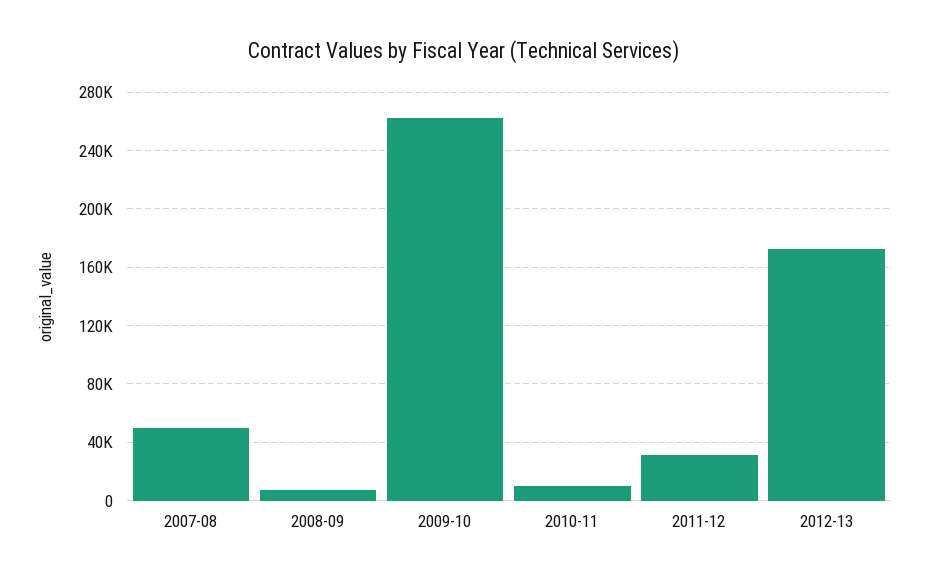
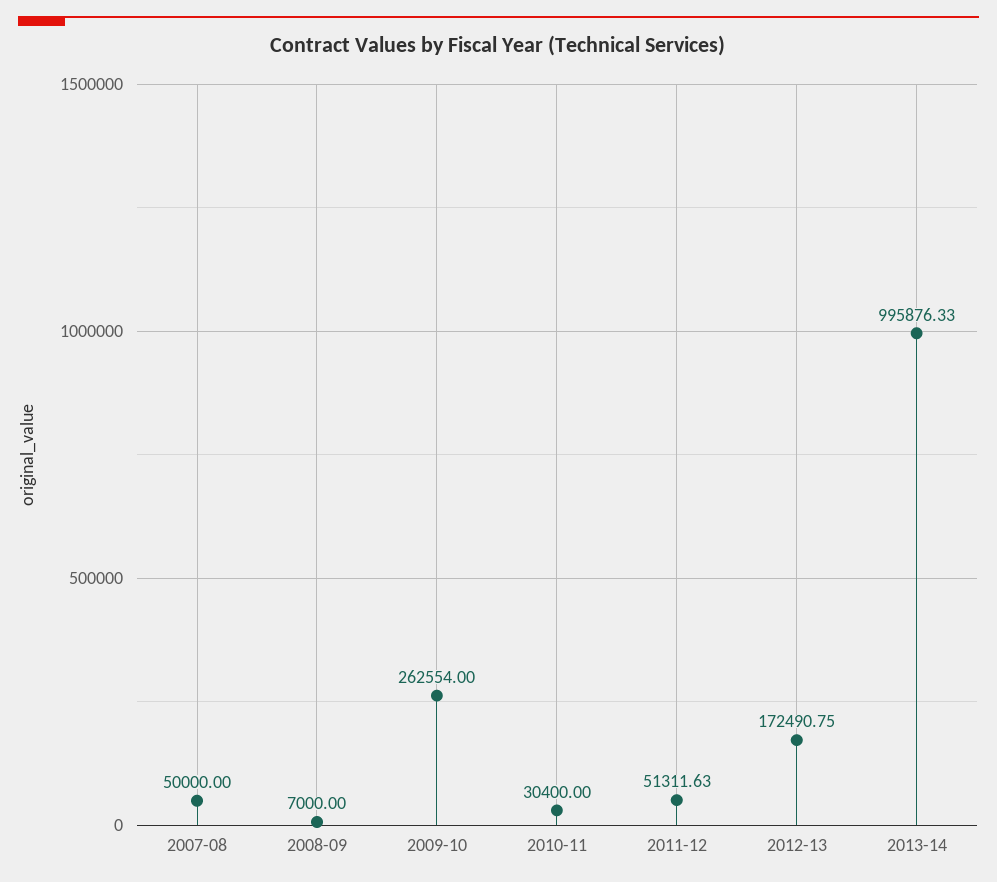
2010-11: 10000 -> 30400
2011-12: 30000 -> 51311.63
2013-14: none -> 995876.33

